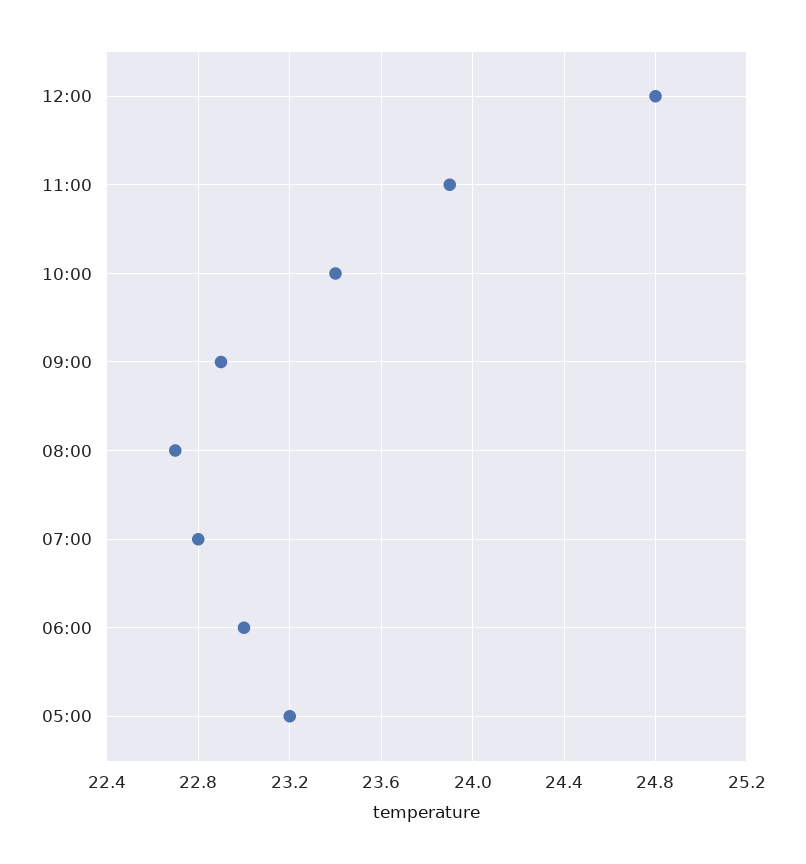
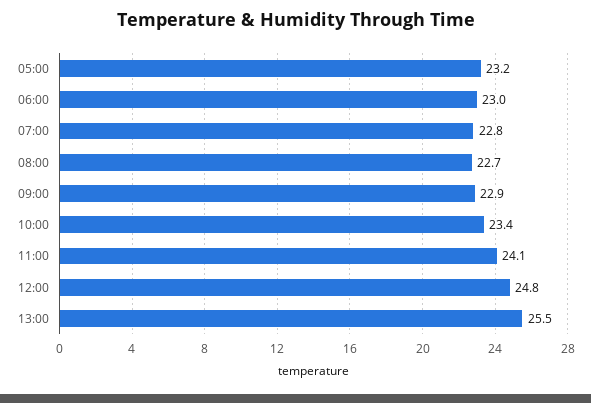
11:00: 23.9 -> 24.1
13:00: none -> 25.5

